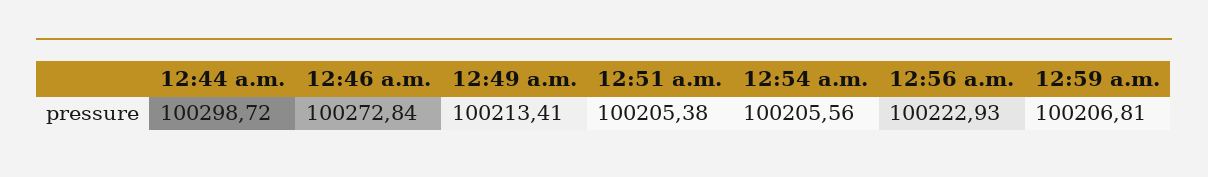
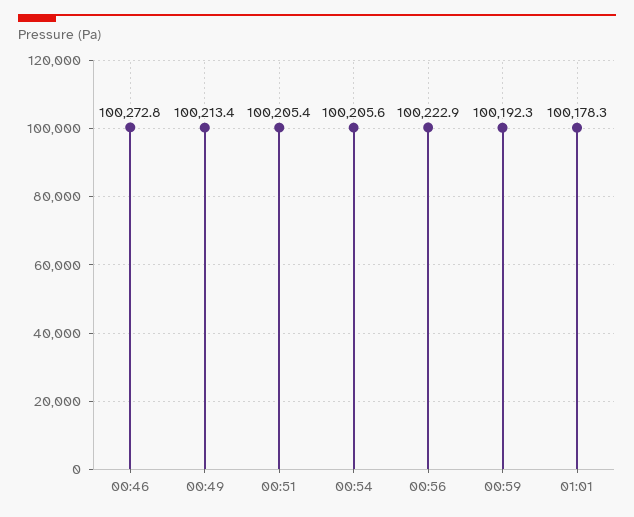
12:44 a.m.: 100298.72 -> none
12:59 a.m.: 100206.81 -> 100192.3
01:01: none -> 100178.3

